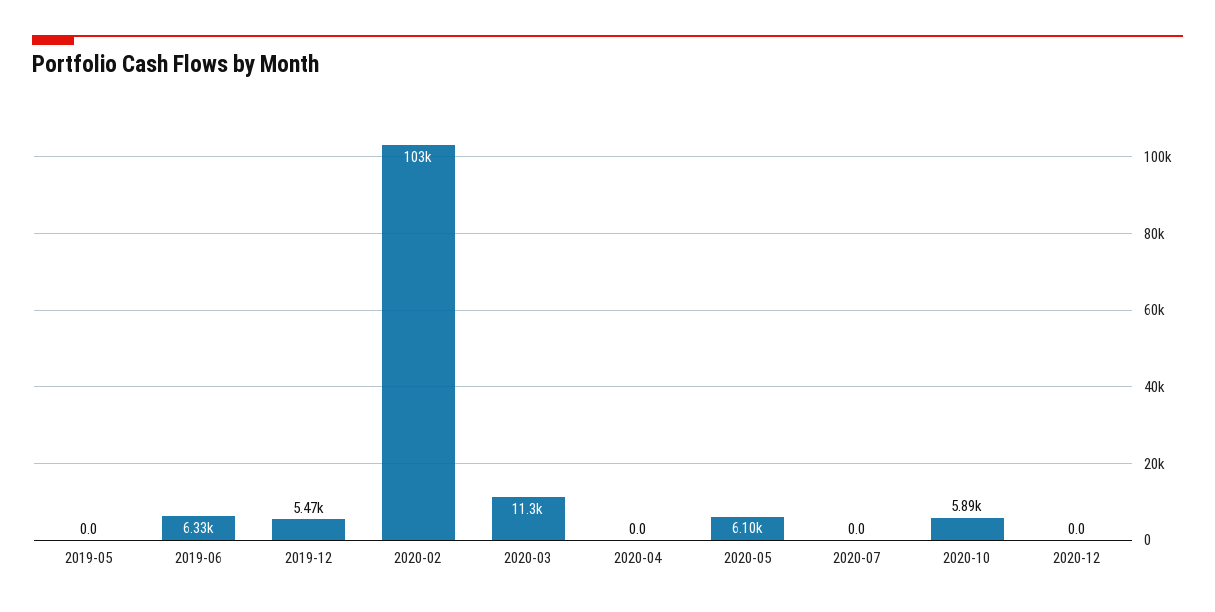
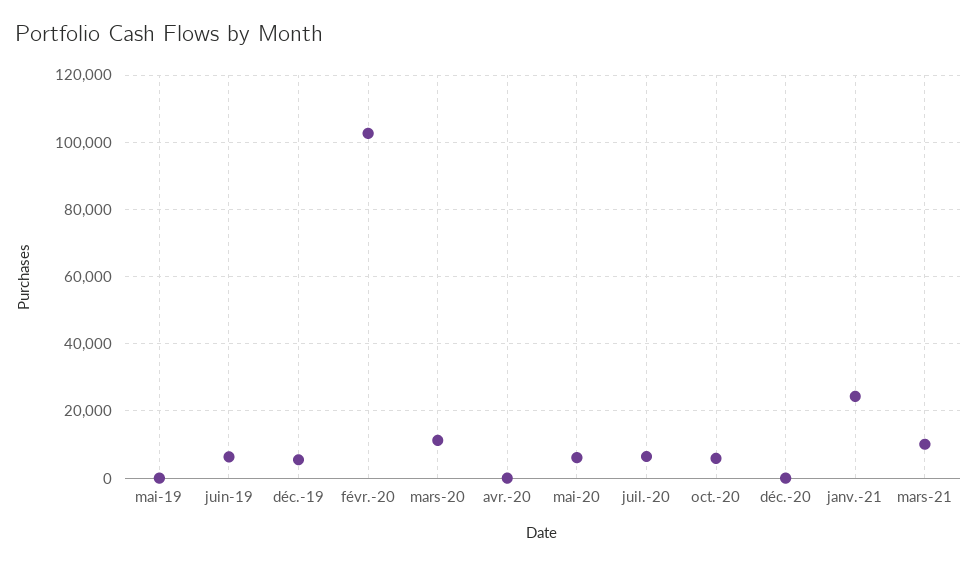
2020-07: 0 -> 6000
janv.-21: none -> 24000
mars-21: none -> 10000

